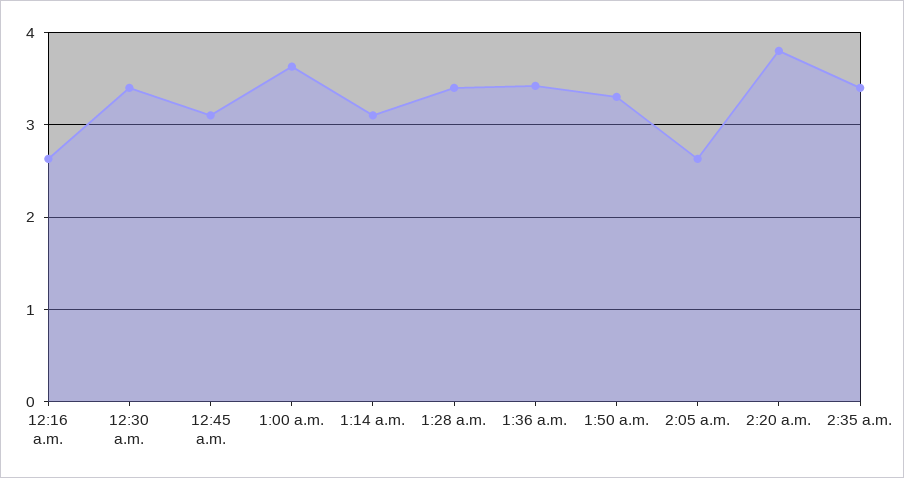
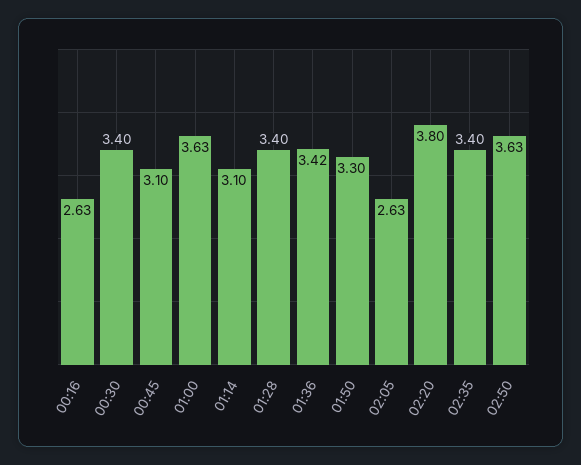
02:50: none -> 3.63

